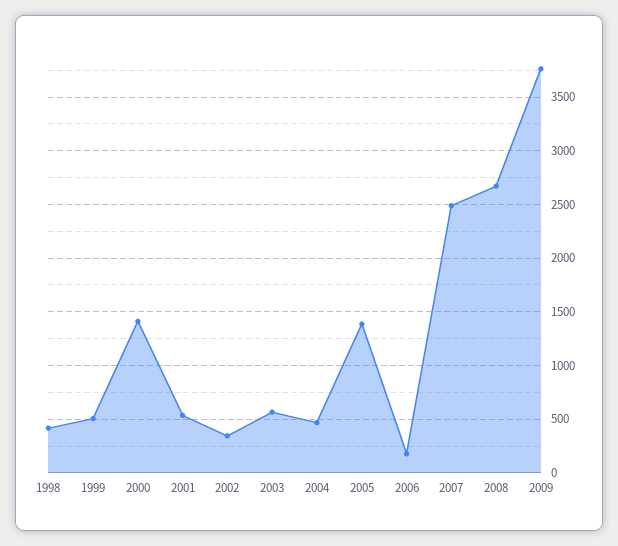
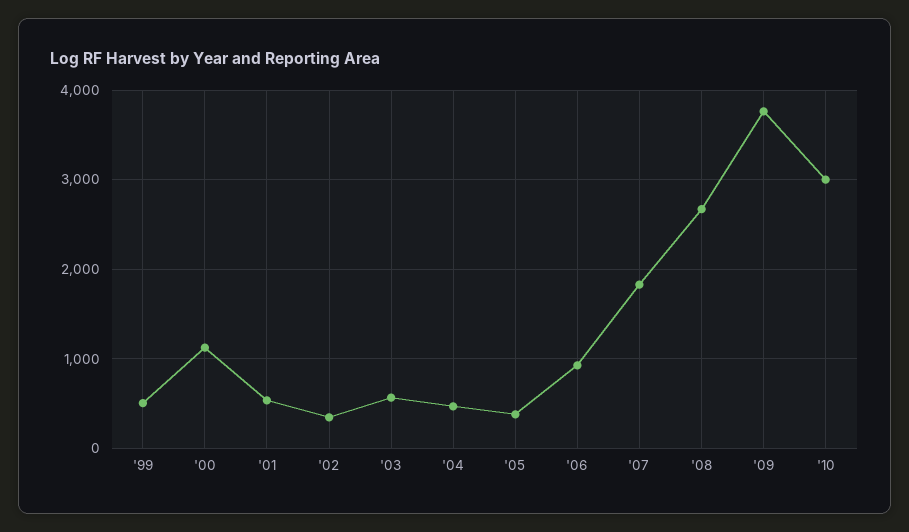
1998: 400 -> none
2000: 1400 -> 1100
2005: 1400 -> 400
2006: 200 -> 900
2007: 2500 -> 1800
'10: none -> 3000

